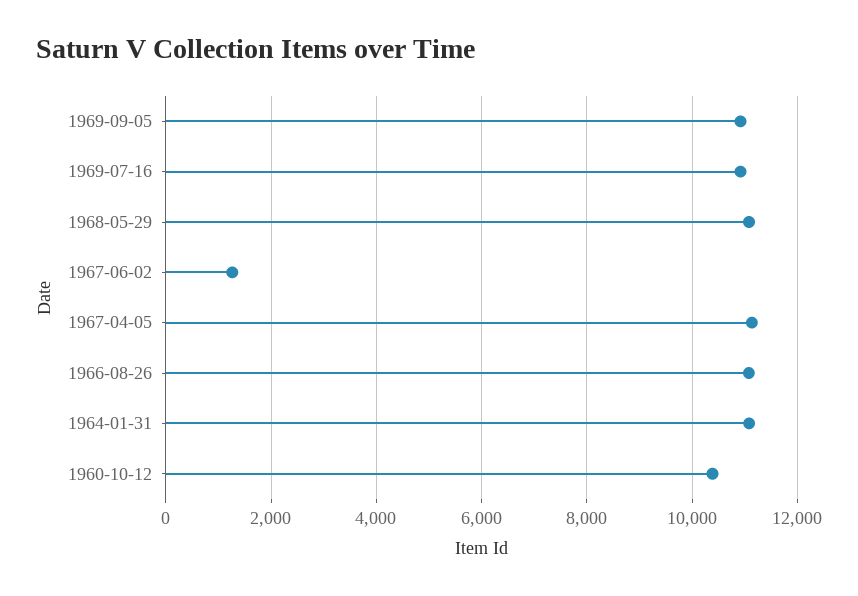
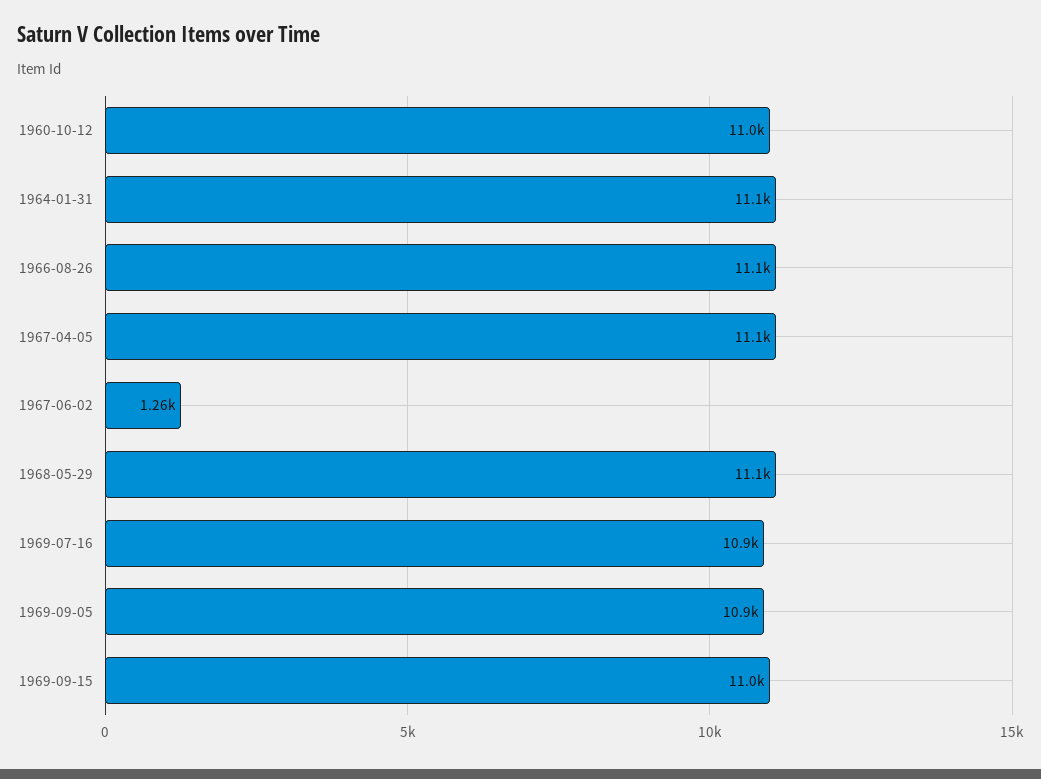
1960-10-12: 10400 -> 11000
1969-09-15: none -> 11000

